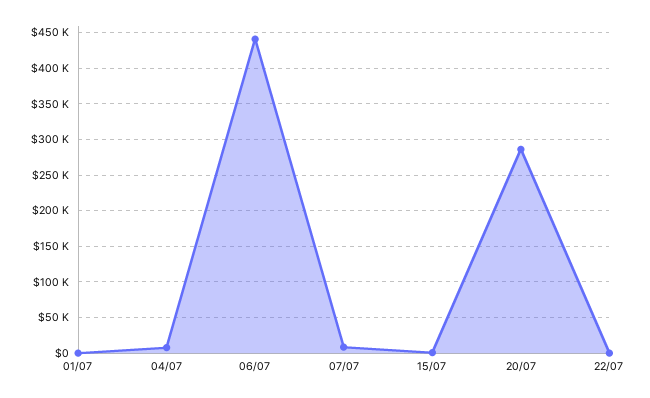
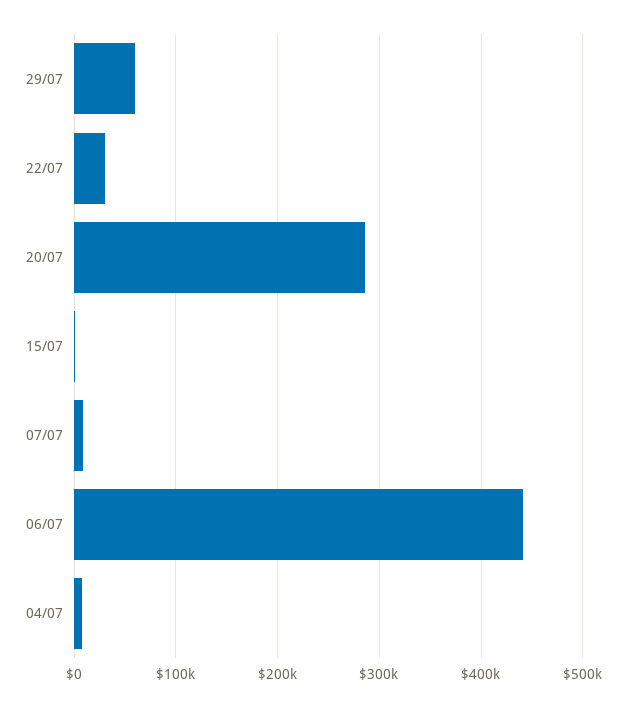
01/07: 0 -> none
22/07: 0 -> 30000
29/07: none -> 60000

